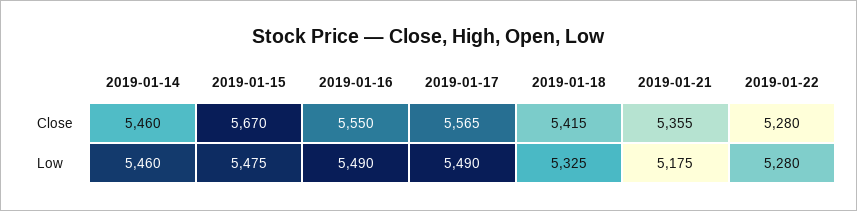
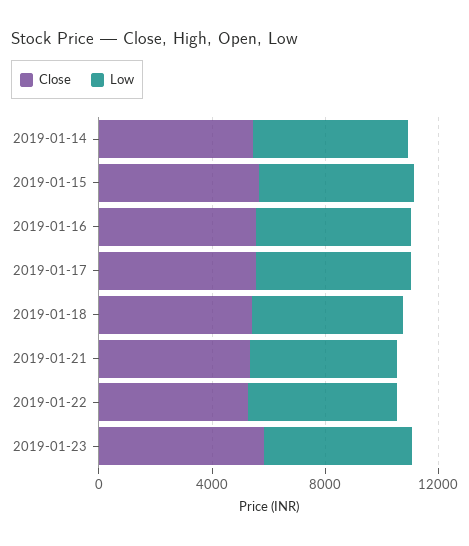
Close, 2019-01-23: none -> 6000
Low, 2019-01-23: none -> 5000

